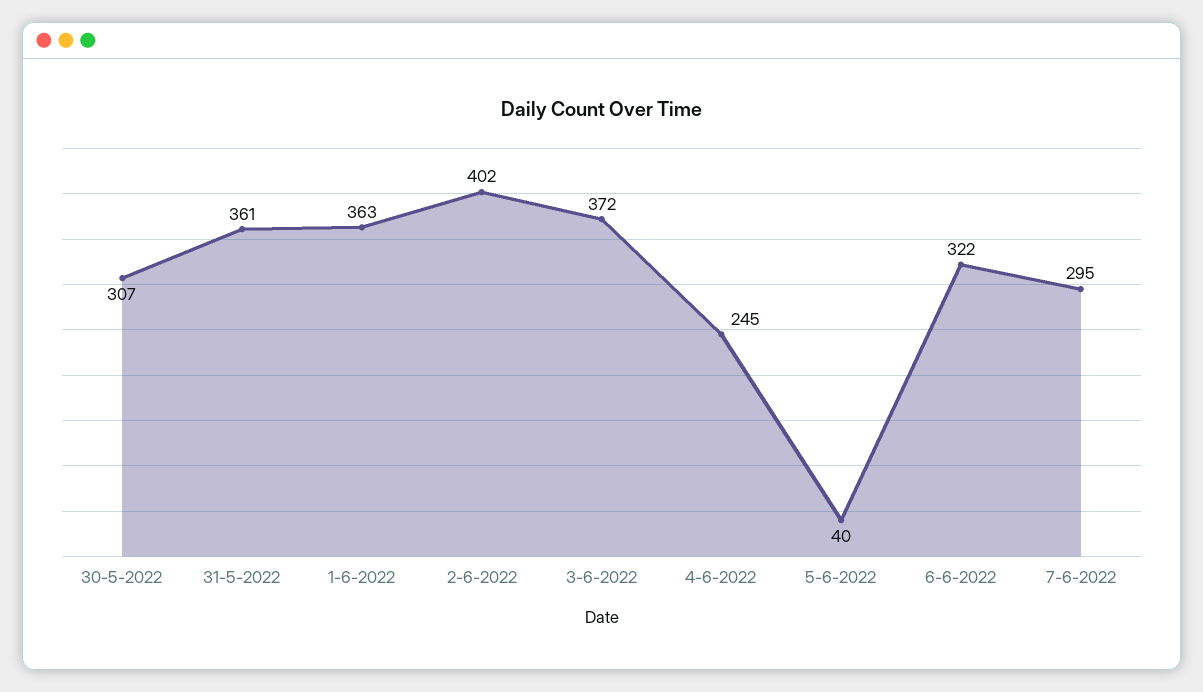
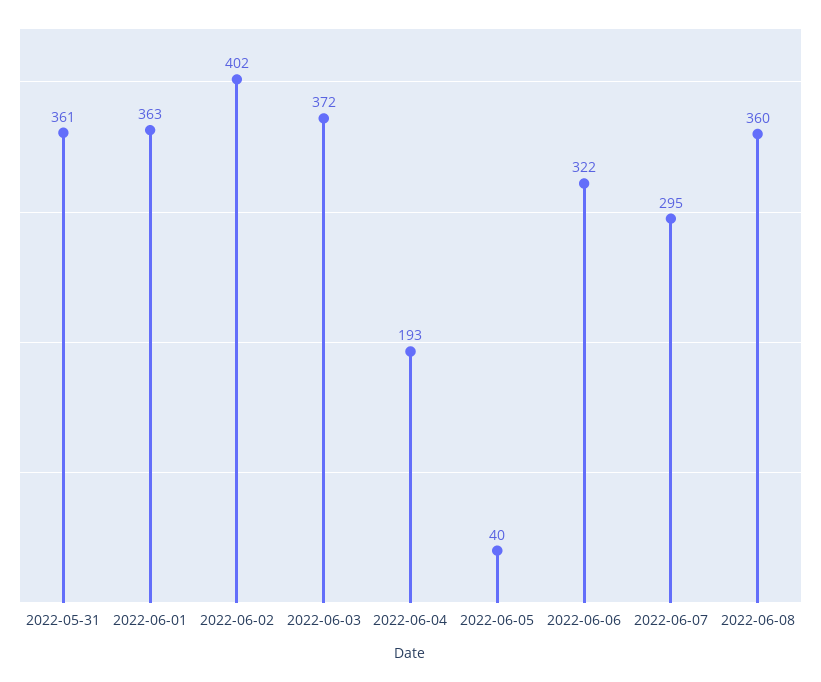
30-5-2022: 307 -> none
4-6-2022: 245 -> 193
2022-06-08: none -> 360

